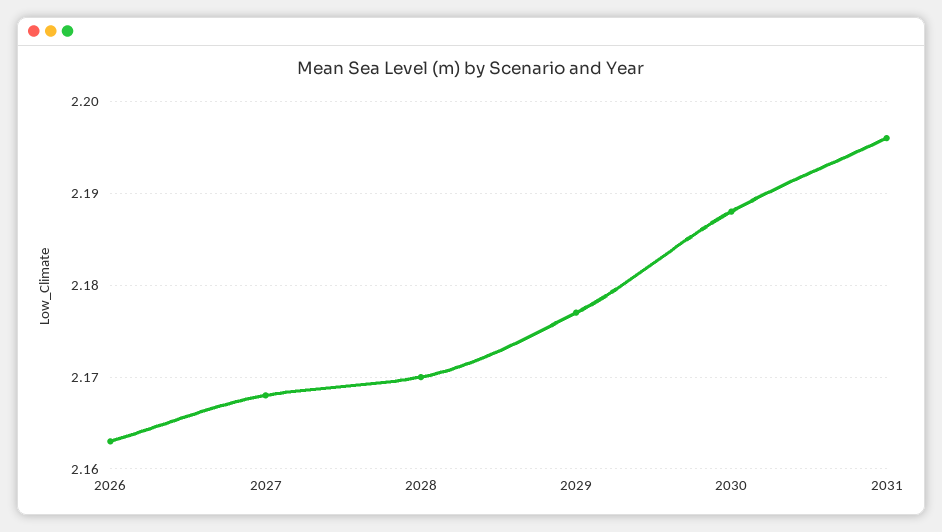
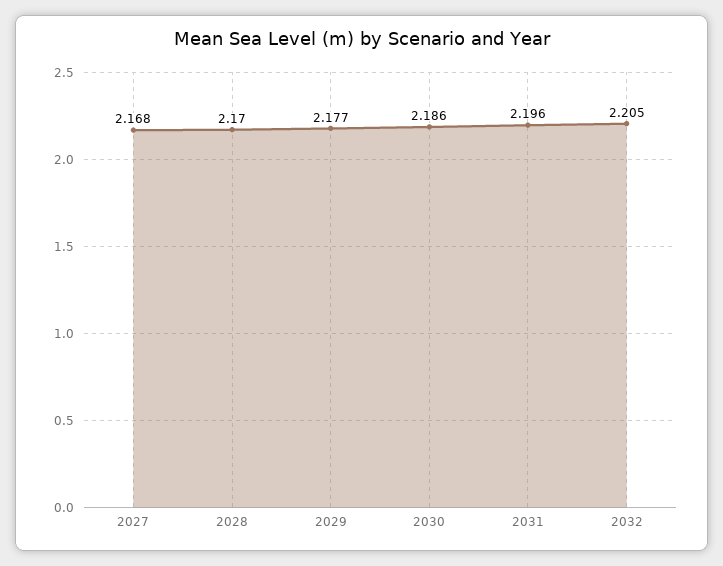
2026: 2.163 -> none
2030: 2.188 -> 2.186
2032: none -> 2.205

